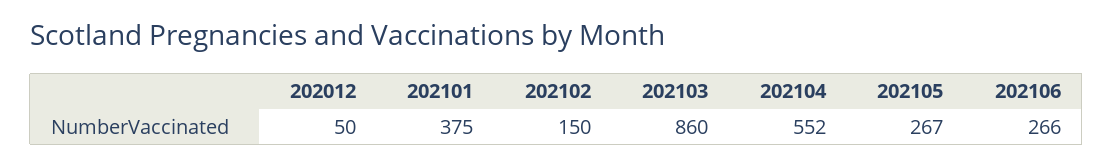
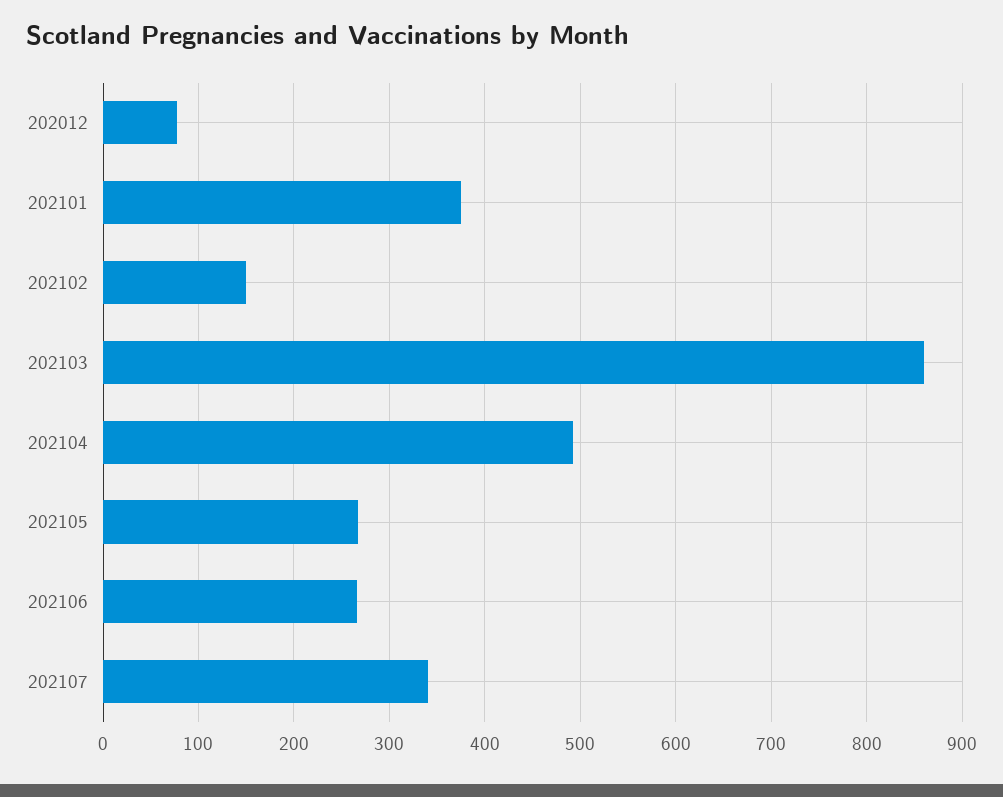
202012: 50 -> 80
202104: 552 -> 490
202107: none -> 340

